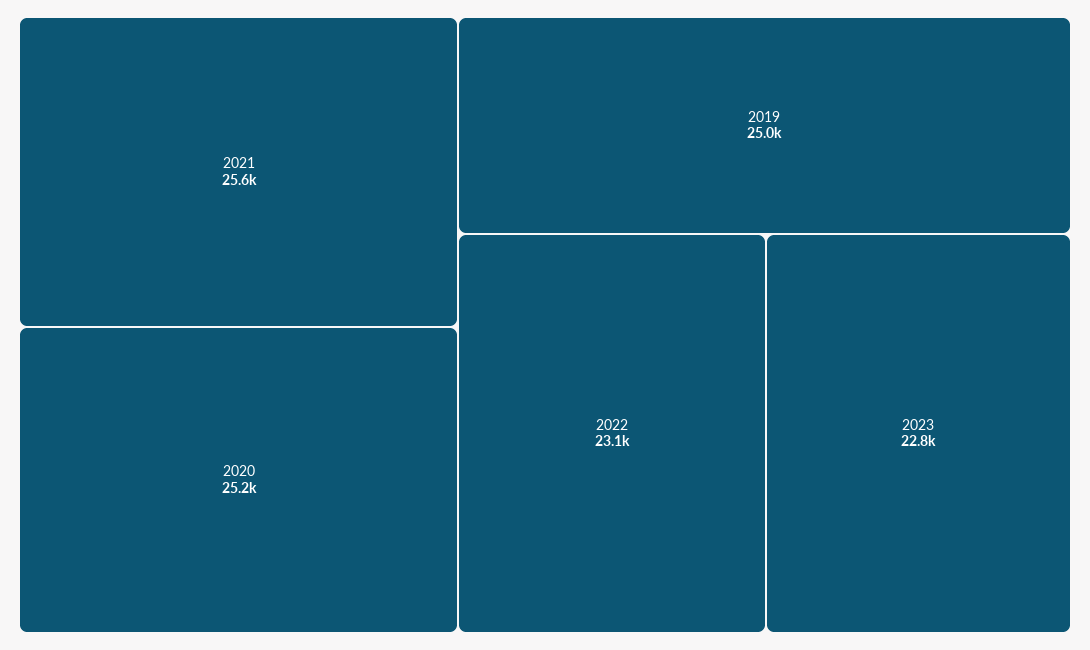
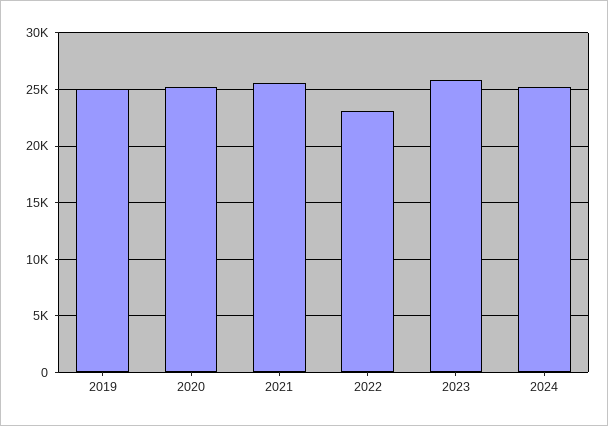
2023: 22800 -> 26000
2024: none -> 25000

